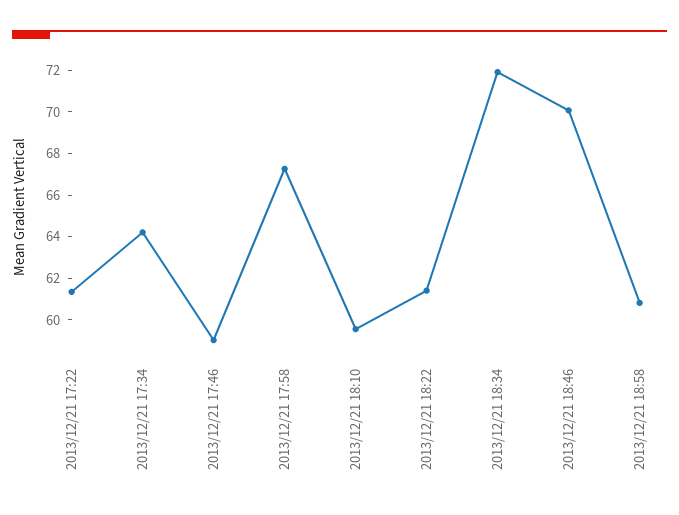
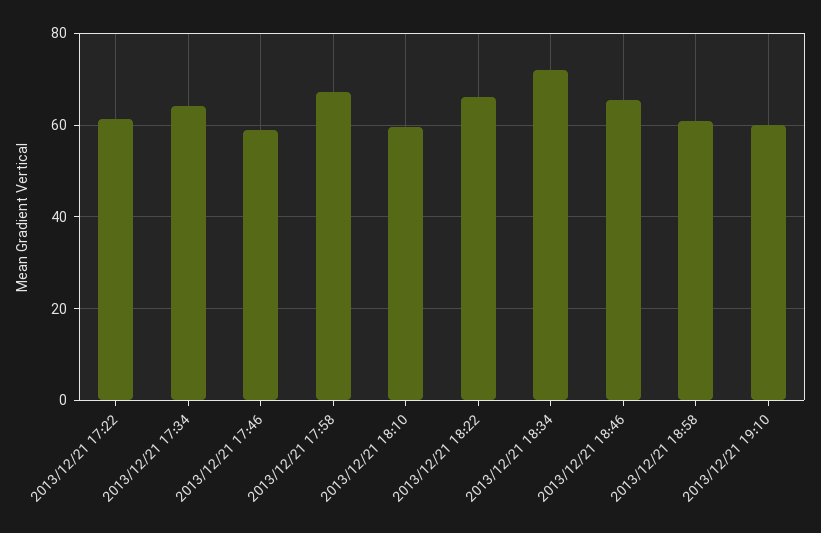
2013/12/21 18:22: 61.5 -> 66
2013/12/21 18:46: 70 -> 66
2013/12/21 19:10: none -> 60

